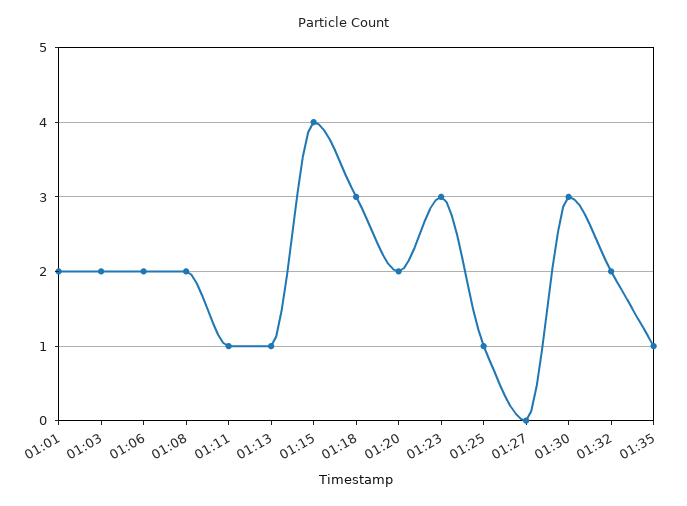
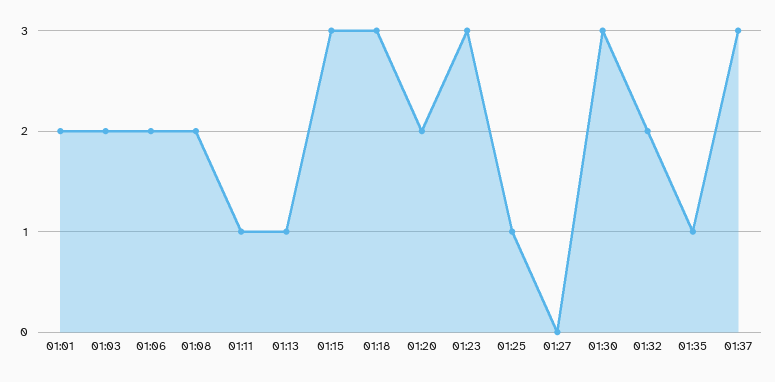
01:15: 4 -> 3
01:37: none -> 3

